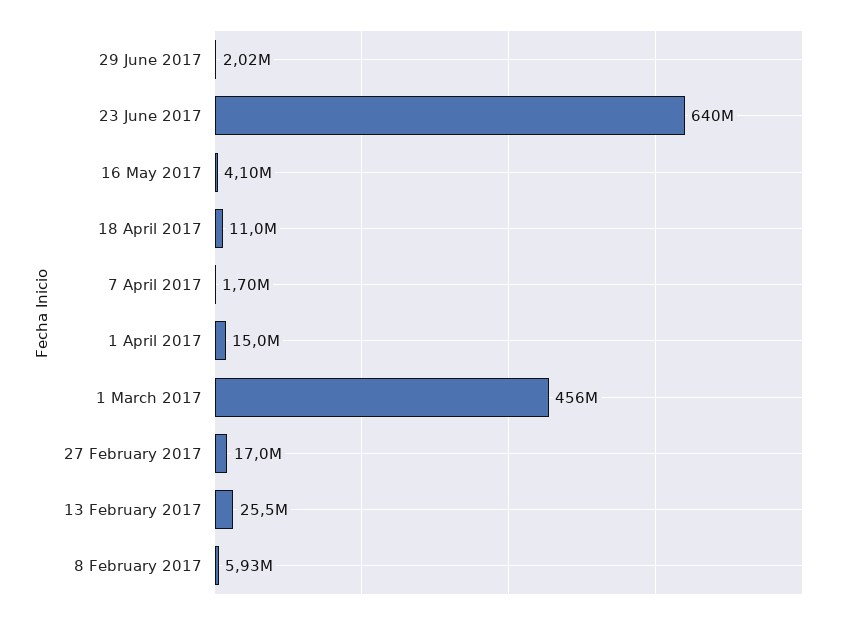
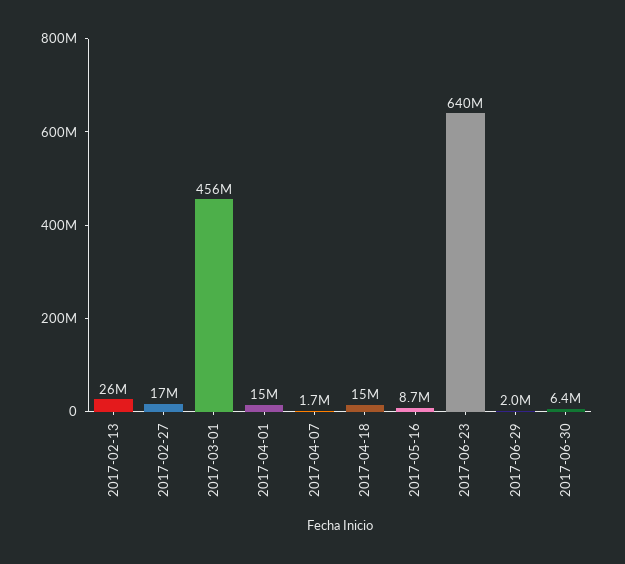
16 May 2017: 4100000 -> 8700000
18 April 2017: 11000000 -> 15000000
8 February 2017: 5930000 -> none
2017-06-30: none -> 6400000

